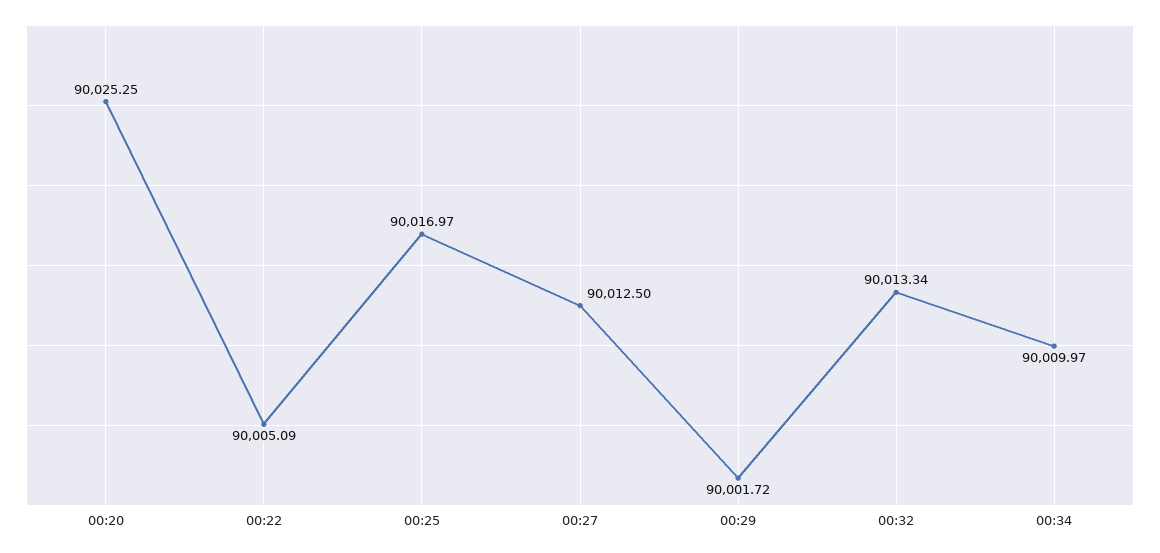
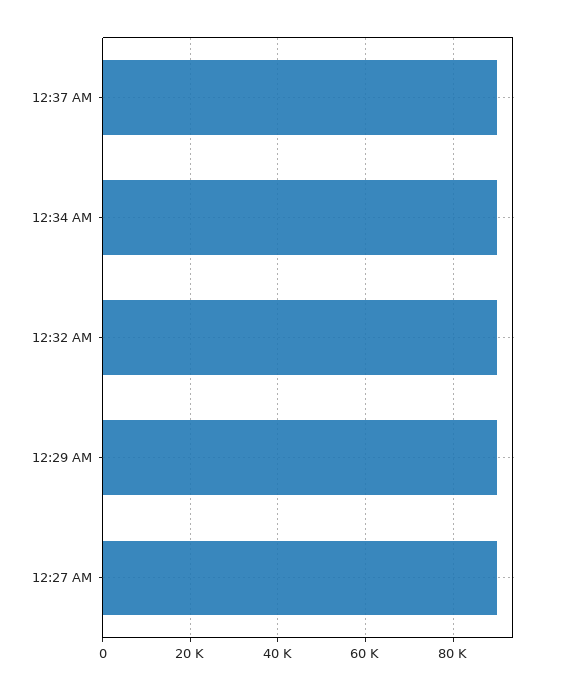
00:20: 90025.25 -> none
00:22: 90005.09 -> none
00:25: 90016.97 -> none
12:37 AM: none -> 90000

